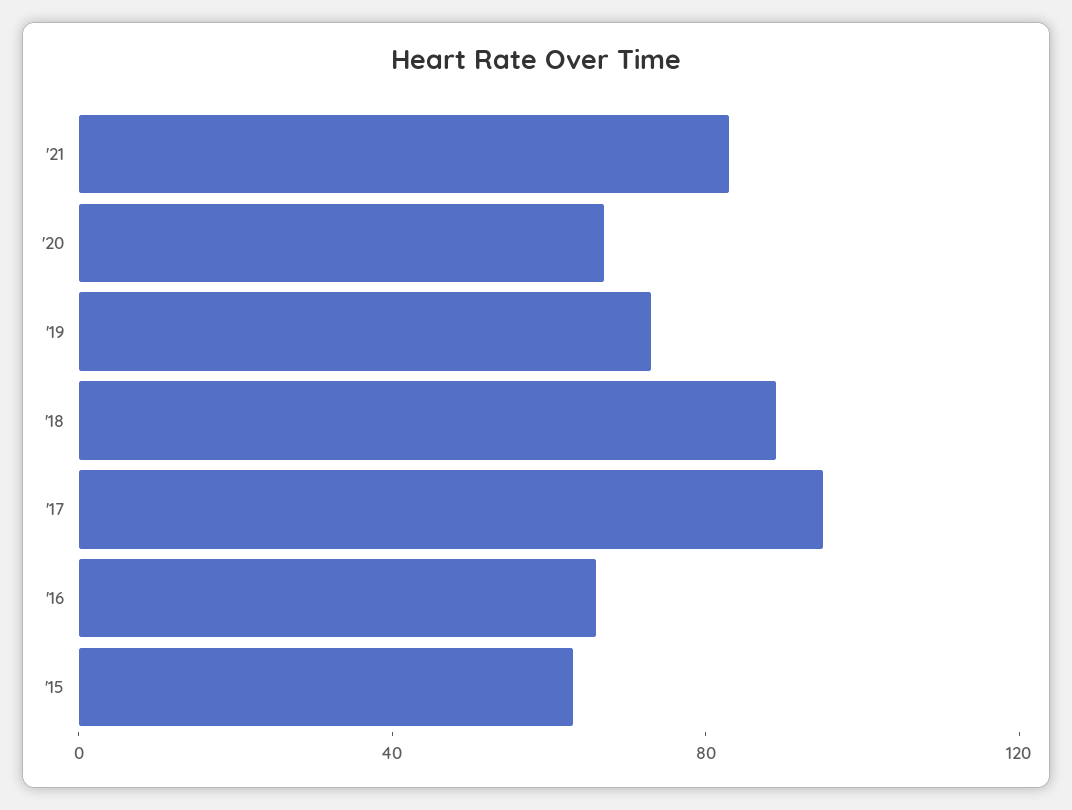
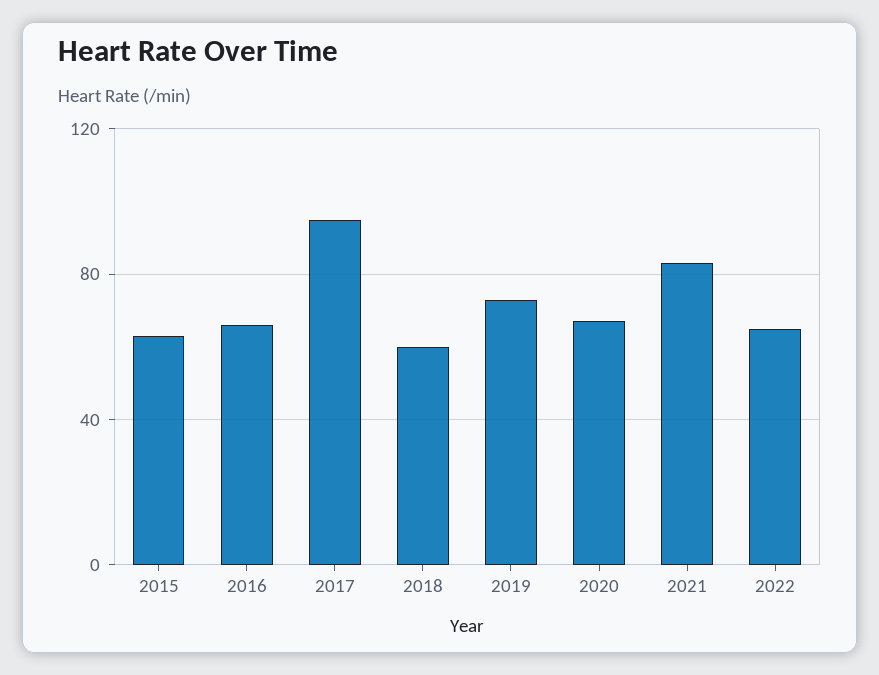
'18: 90 -> 60
2022: none -> 65

